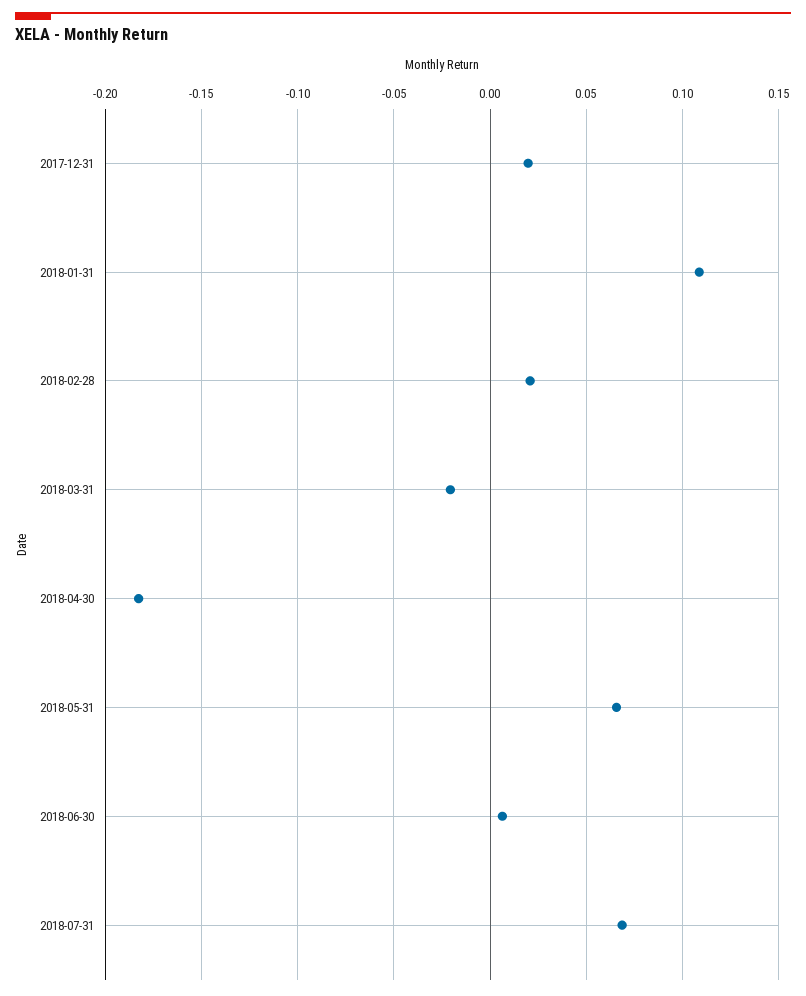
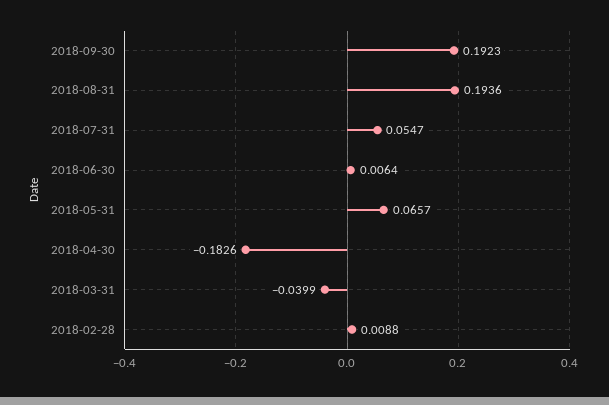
2017-12-31: 0.02 -> none
2018-01-31: 0.11 -> none
2018-02-28: 0.02 -> 0.0088
2018-03-31: -0.02 -> -0.0399
2018-07-31: 0.07 -> 0.0547
2018-09-30: none -> 0.1923
2018-08-31: none -> 0.1936

